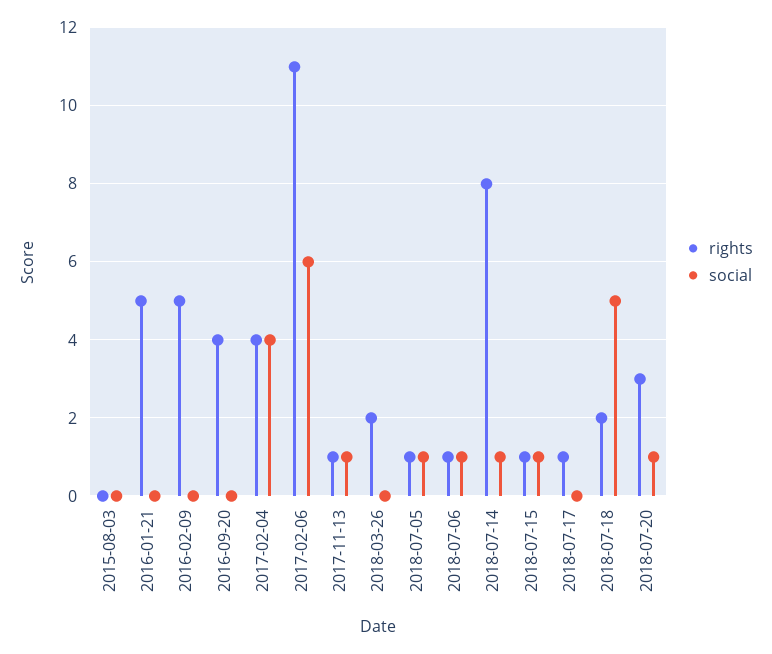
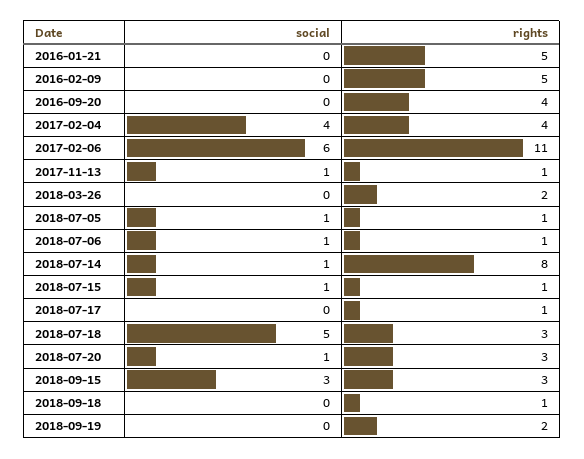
rights, 2015-08-03: 0 -> none
social, 2015-08-03: 0 -> none
rights, 2018-07-18: 2 -> 3
social, 2018-09-15: none -> 3
rights, 2018-09-15: none -> 3
social, 2018-09-18: none -> 0
rights, 2018-09-18: none -> 1
social, 2018-09-19: none -> 0
rights, 2018-09-19: none -> 2

